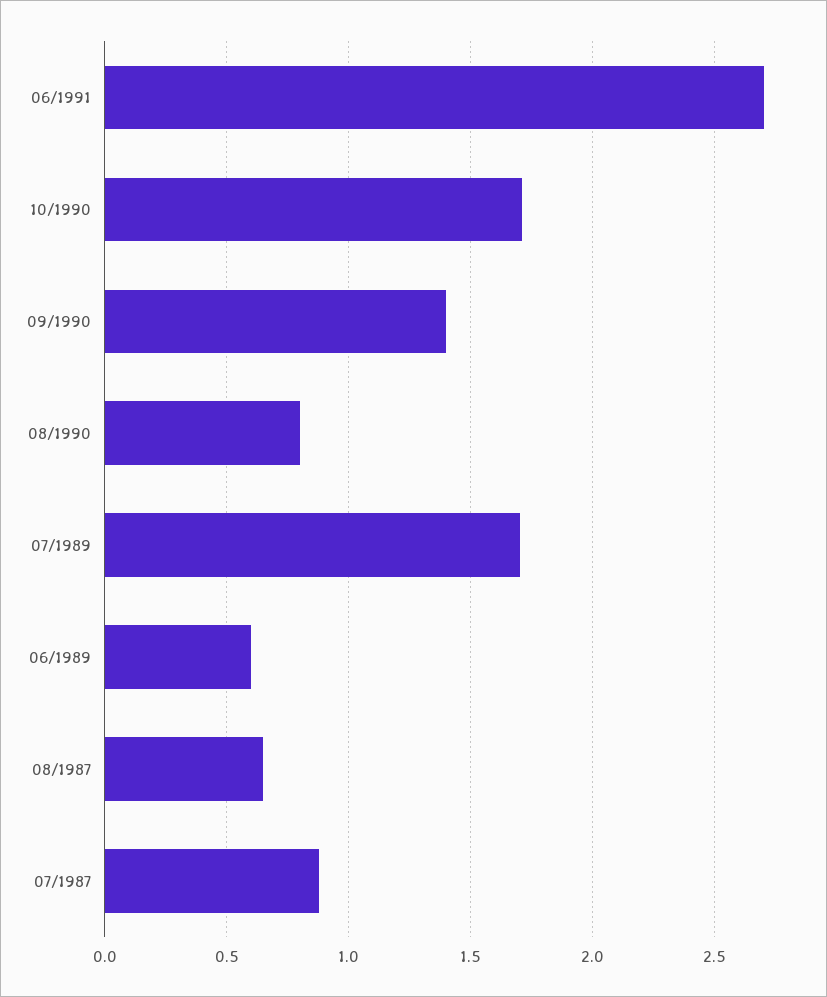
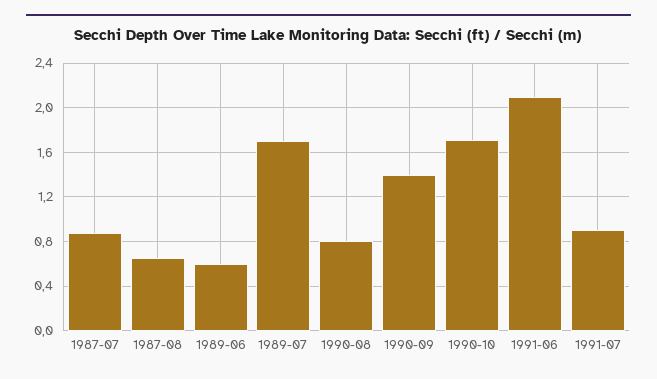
06/1991: 2.7 -> 2.1
1991-07: none -> 0.9

